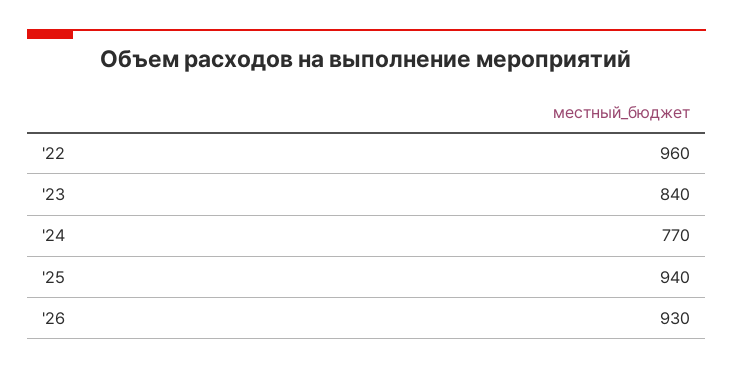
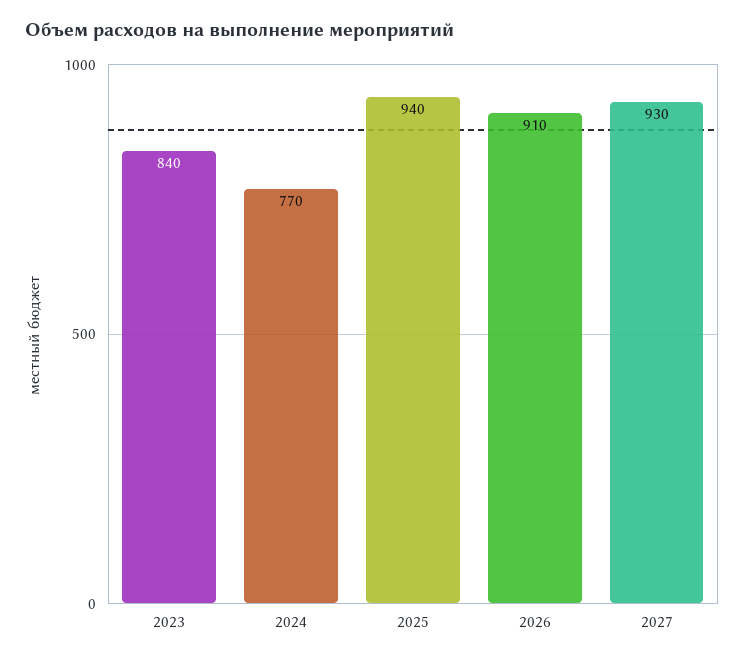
'22: 960 -> none
'26: 930 -> 910
2027: none -> 930

